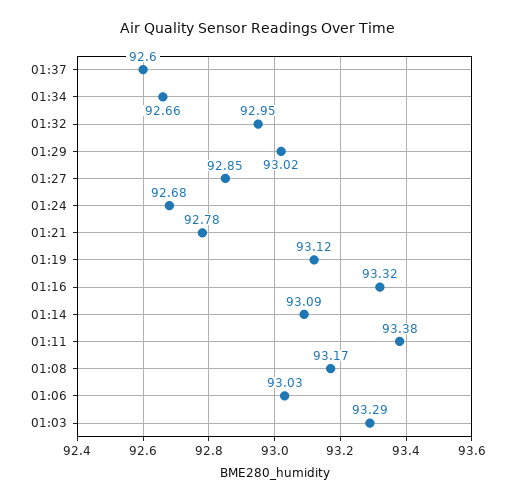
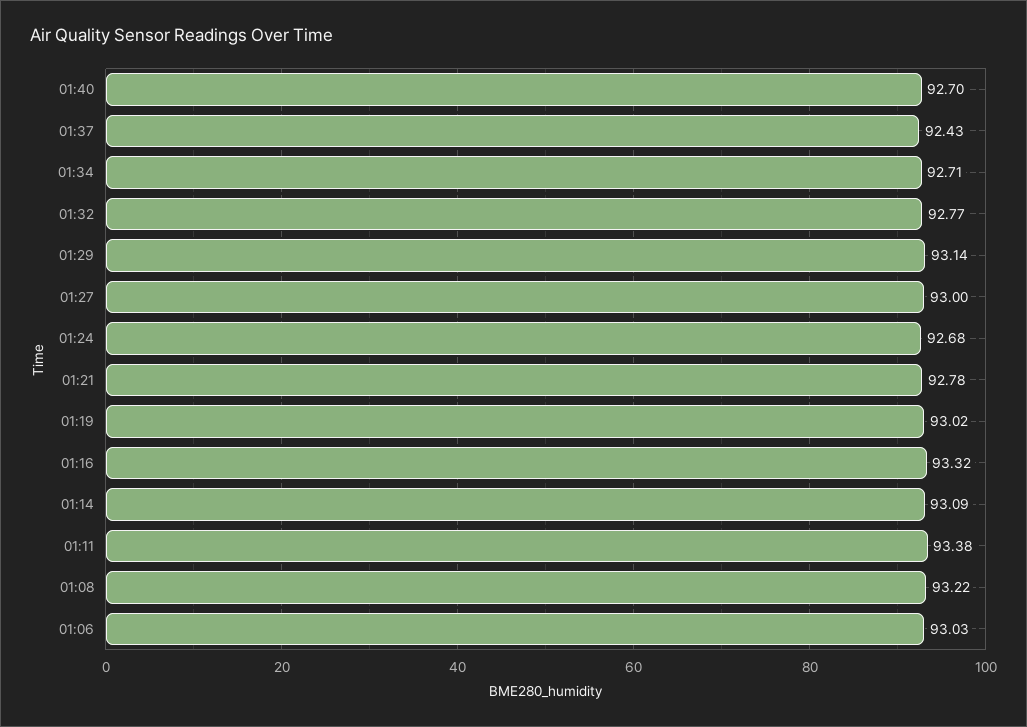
01:37: 92.6 -> 92.43
01:34: 92.66 -> 92.71
01:32: 92.95 -> 92.77
01:29: 93.02 -> 93.14
01:27: 92.85 -> 93
01:19: 93.12 -> 93.02
01:08: 93.17 -> 93.22
01:03: 93.29 -> none
01:40: none -> 92.7

